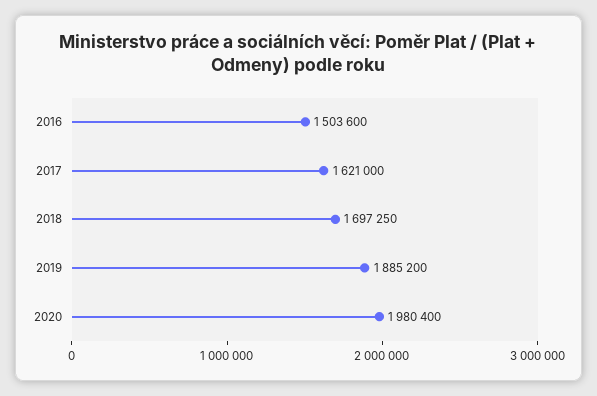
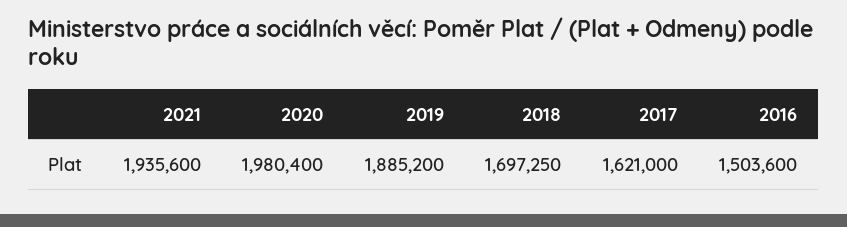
2021: none -> 1935600

